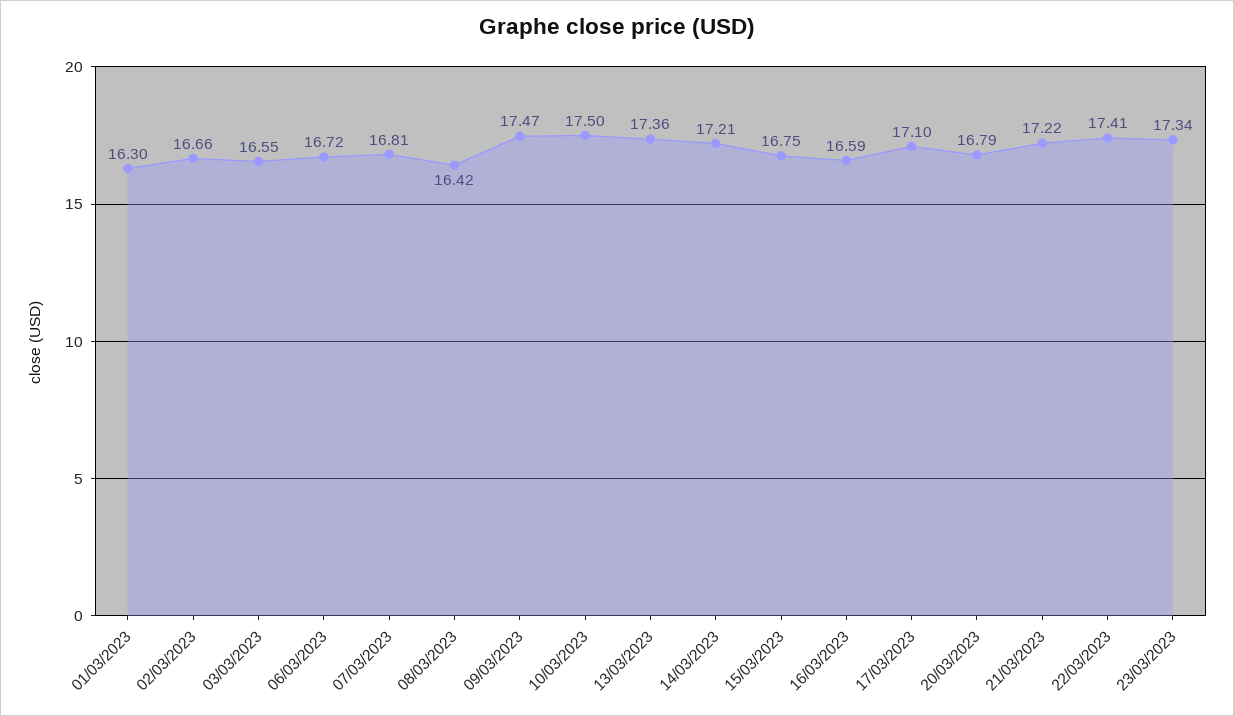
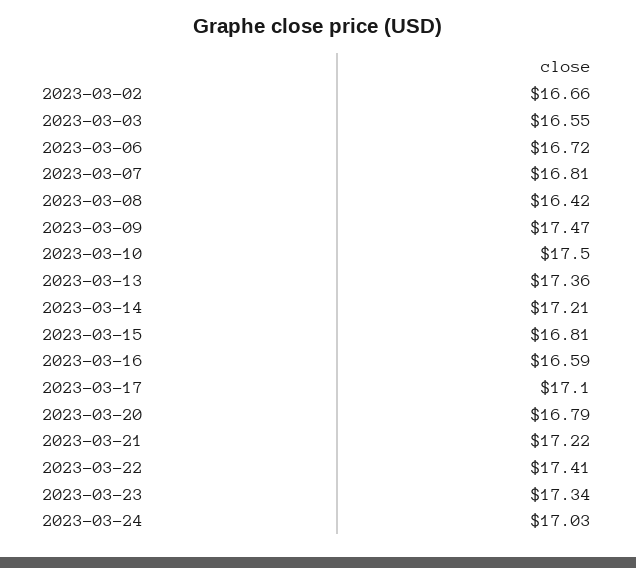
01/03/2023: 16.3 -> none
15/03/2023: 16.75 -> 16.81
2023-03-24: none -> 17.03

